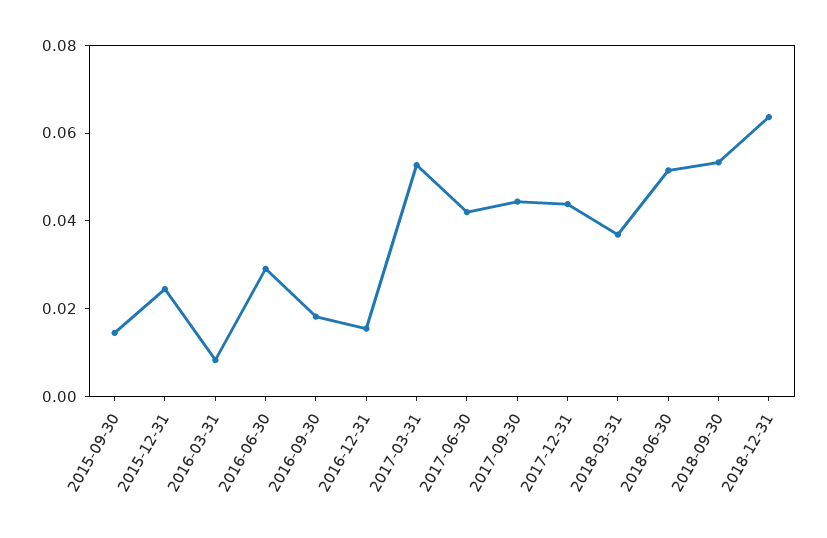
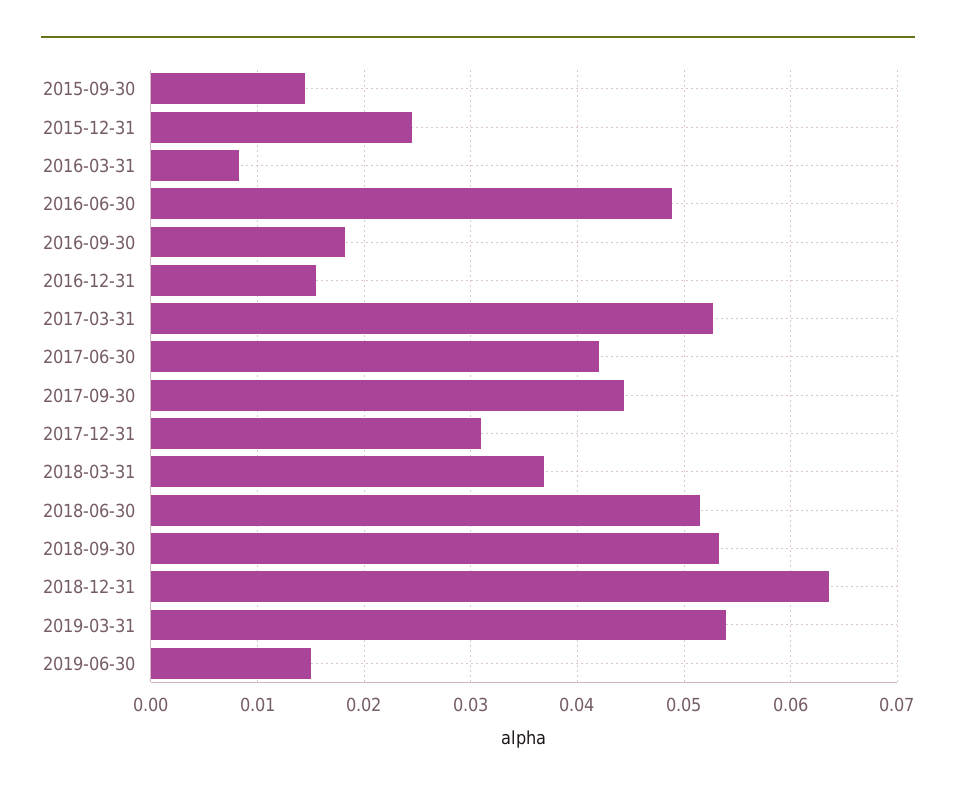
2016-06-30: 0.03 -> 0.049
2017-12-31: 0.045 -> 0.031
2019-03-31: none -> 0.054
2019-06-30: none -> 0.015

